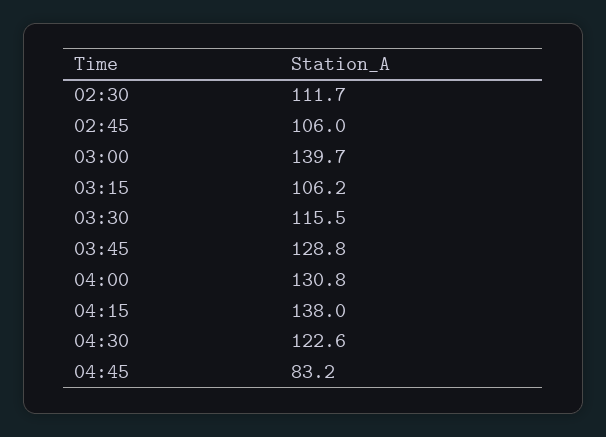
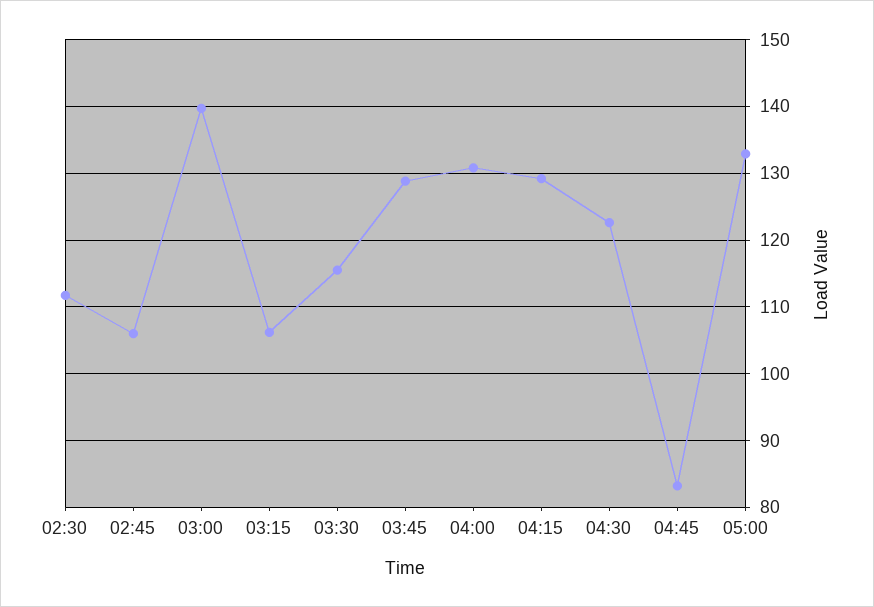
04:15: 138 -> 129
05:00: none -> 133

